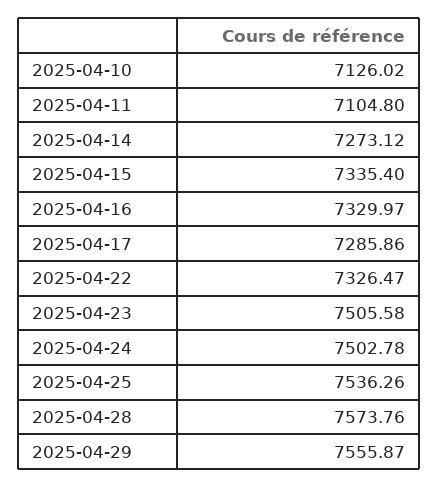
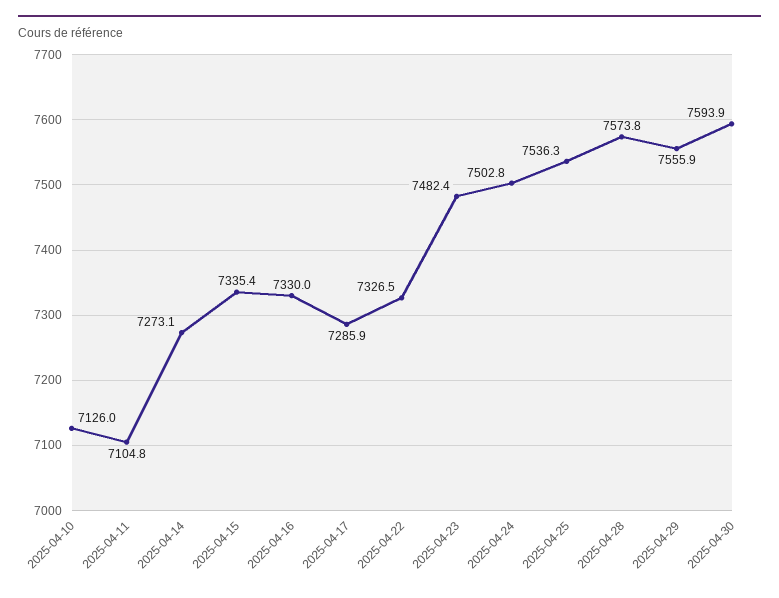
2025-04-23: 7505.58 -> 7482.4
2025-04-30: none -> 7593.9

